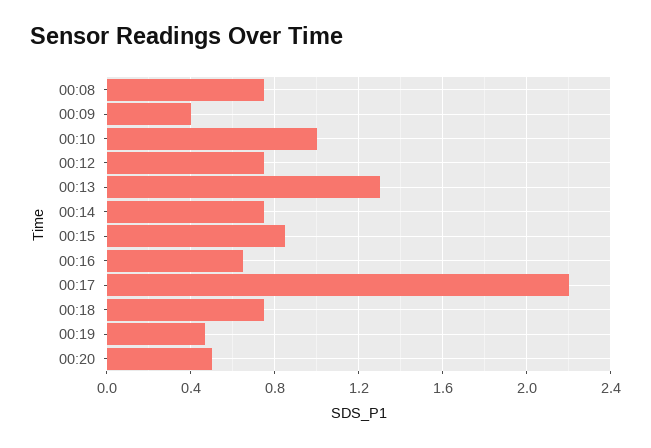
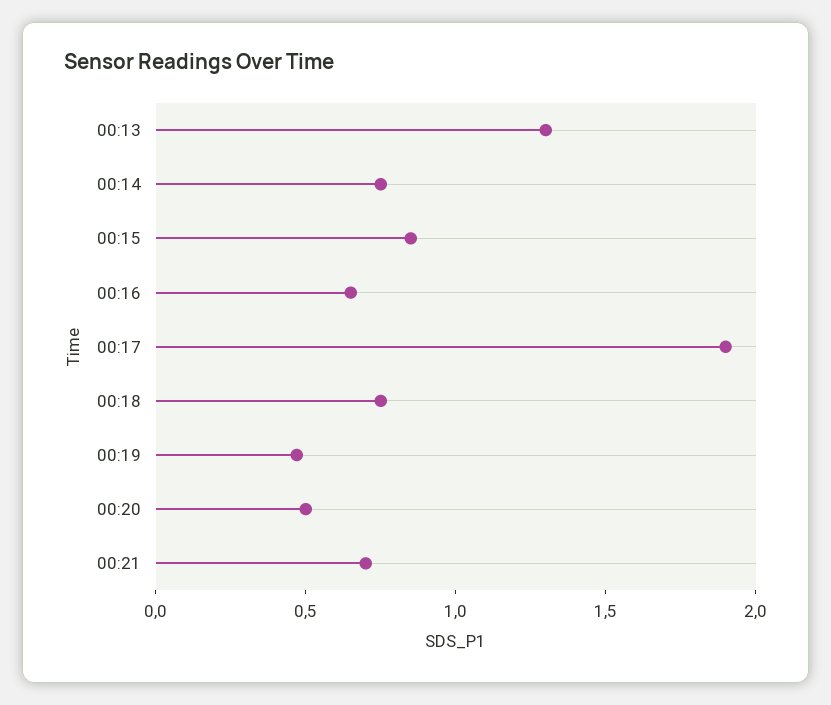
00:08: 0.75 -> none
00:09: 0.4 -> none
00:10: 1 -> none
00:12: 0.75 -> none
00:17: 2.2 -> 1.9
00:21: none -> 0.7

